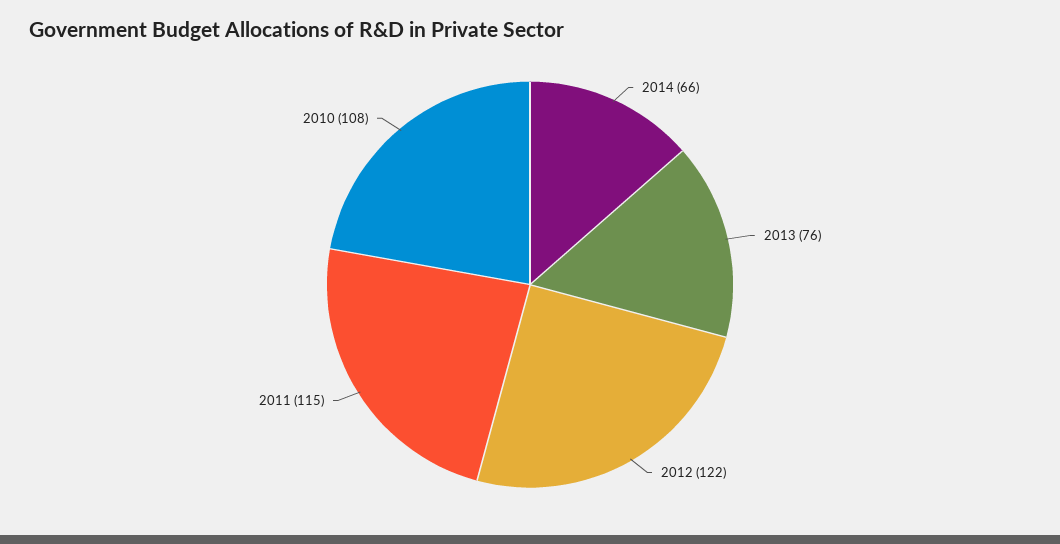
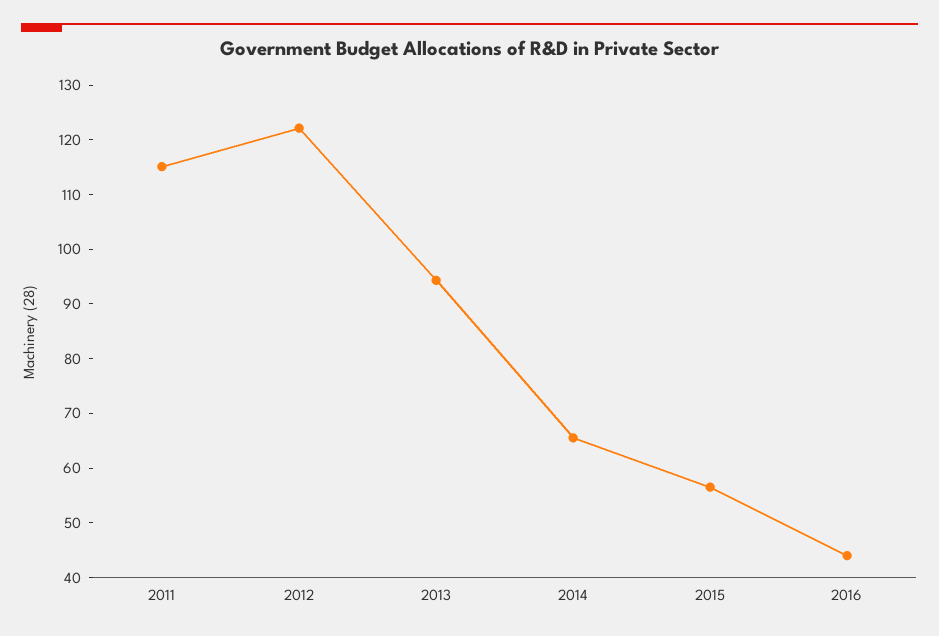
2013: 76 -> 94
2010: 108 -> none
2015: none -> 56
2016: none -> 44

